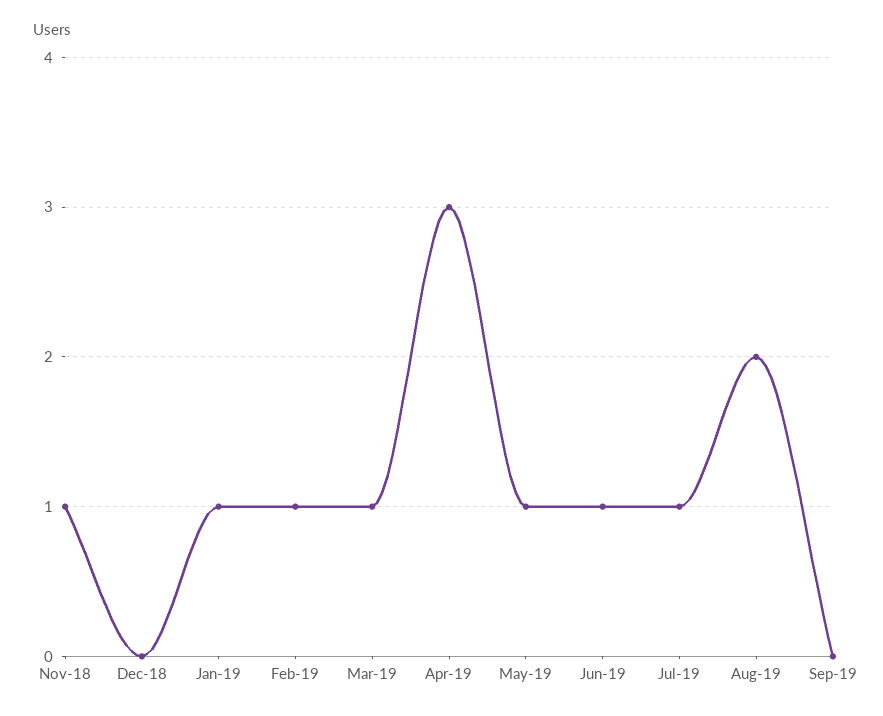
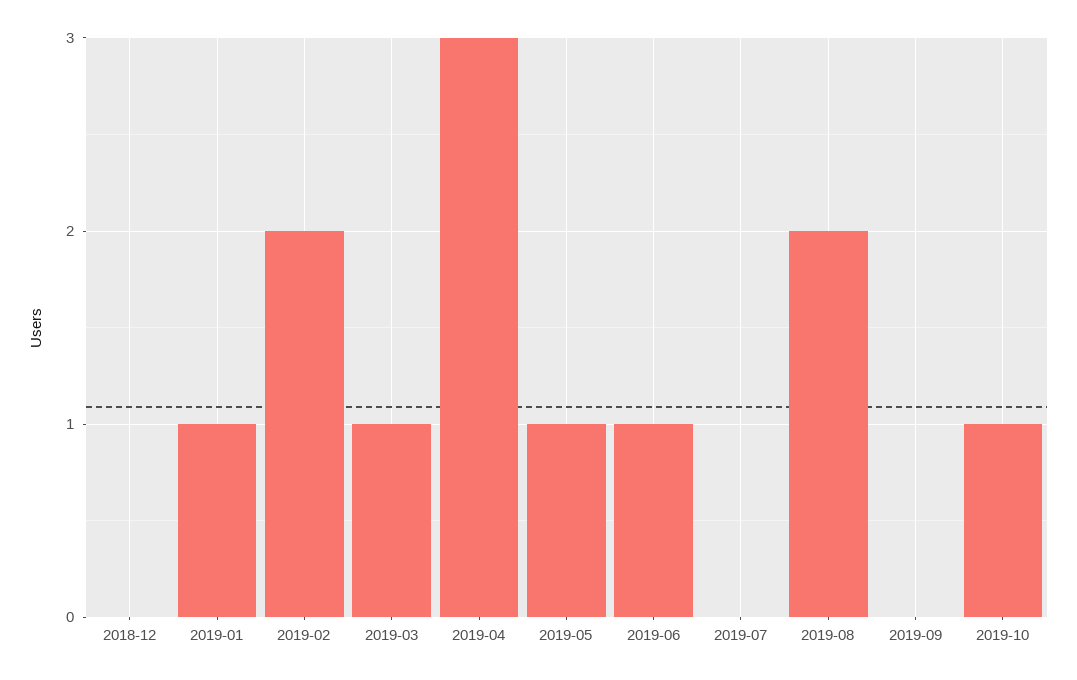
Nov-18: 1 -> none
Feb-19: 1 -> 2
Jul-19: 1 -> 0
2019-10: none -> 1

